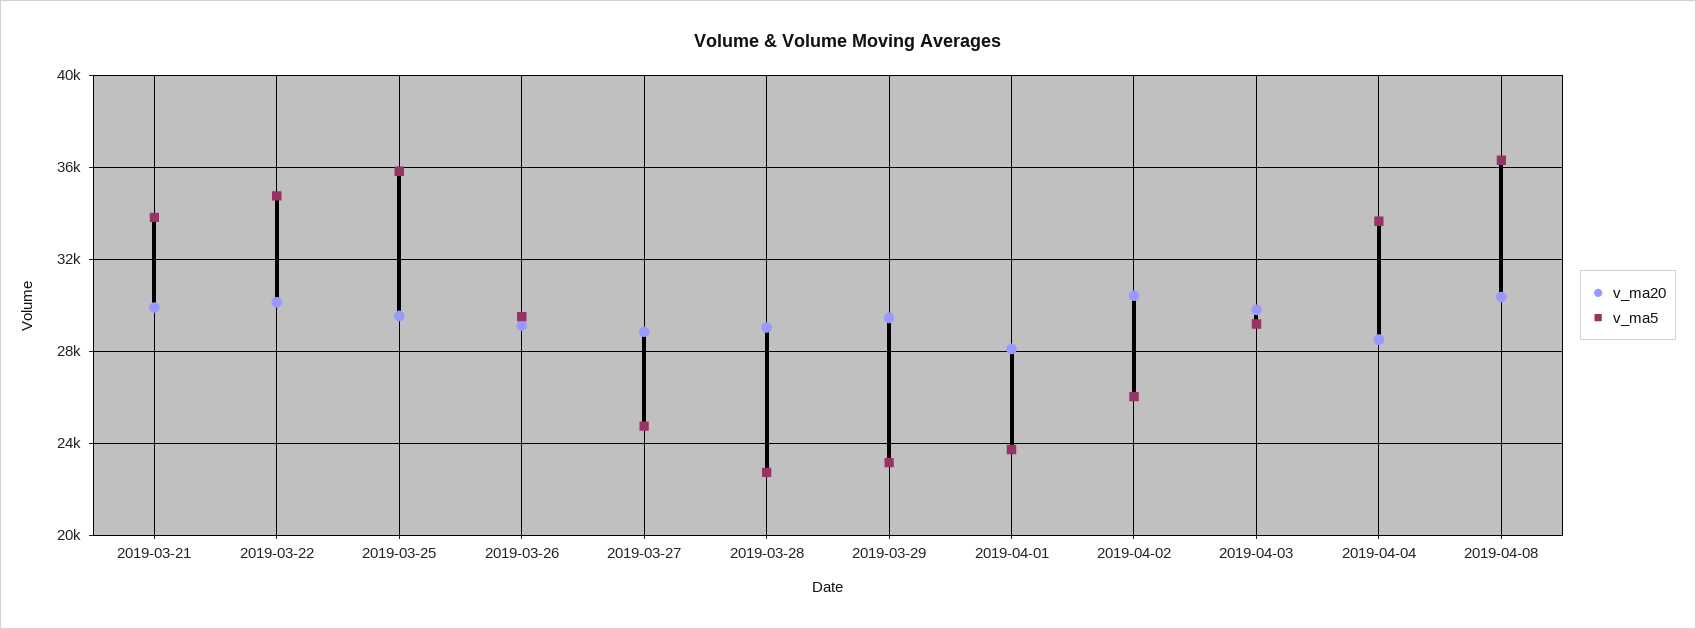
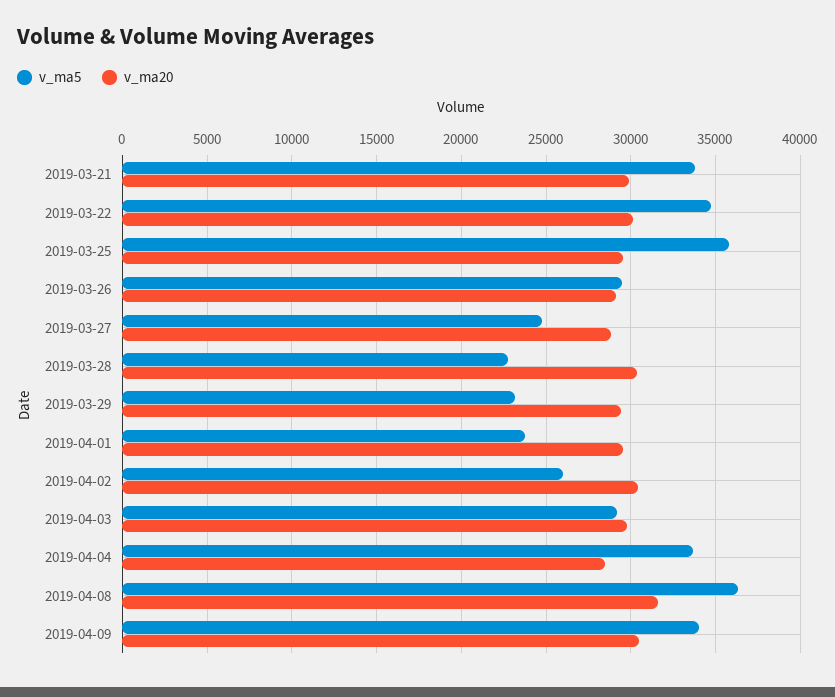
v_ma20, 2019-03-28: 29000 -> 30500
v_ma20, 2019-04-01: 28000 -> 29500
v_ma20, 2019-04-08: 30500 -> 31500
v_ma5, 2019-04-09: none -> 34000
v_ma20, 2019-04-09: none -> 30500

